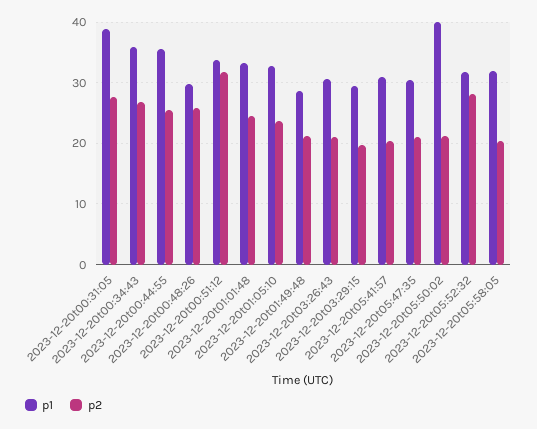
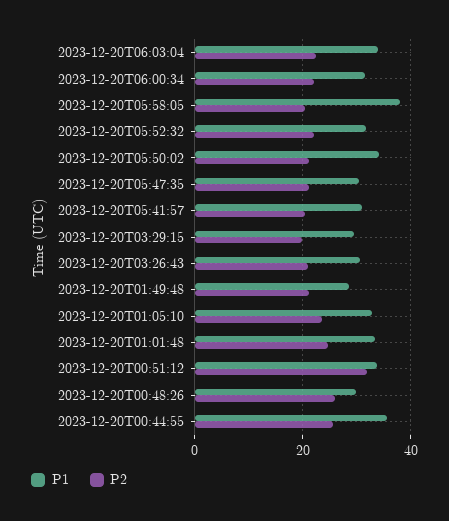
p1, 2023-12-20t00:31:05: 39 -> none
p2, 2023-12-20t00:31:05: 28 -> none
p1, 2023-12-20t00:34:43: 36 -> none
p2, 2023-12-20t00:34:43: 27 -> none
p1, 2023-12-20t05:50:02: 40 -> 34
p2, 2023-12-20t05:52:32: 28 -> 22
p1, 2023-12-20t05:58:05: 32 -> 38
p1, 2023-12-20T06:03:04: none -> 34
p2, 2023-12-20T06:03:04: none -> 22
p1, 2023-12-20T06:00:34: none -> 32
p2, 2023-12-20T06:00:34: none -> 22

